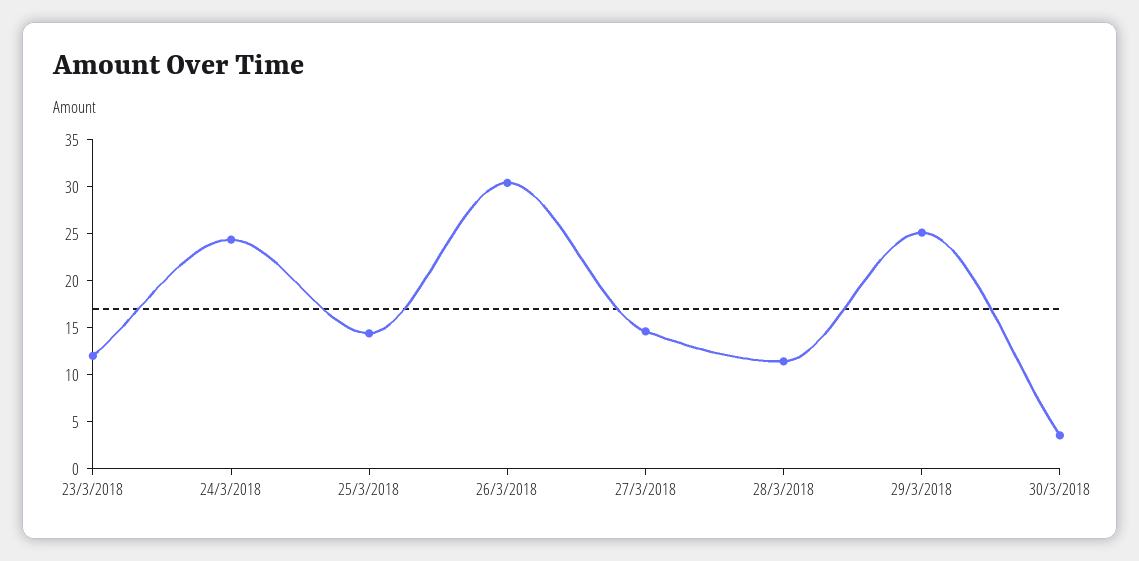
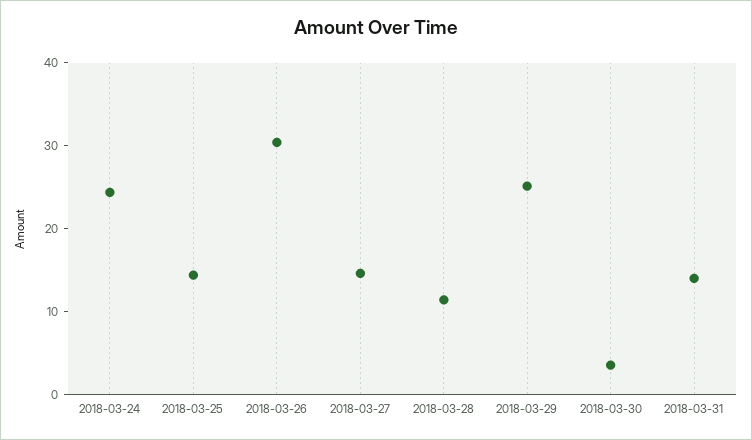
23/3/2018: 12 -> none
2018-03-31: none -> 14

